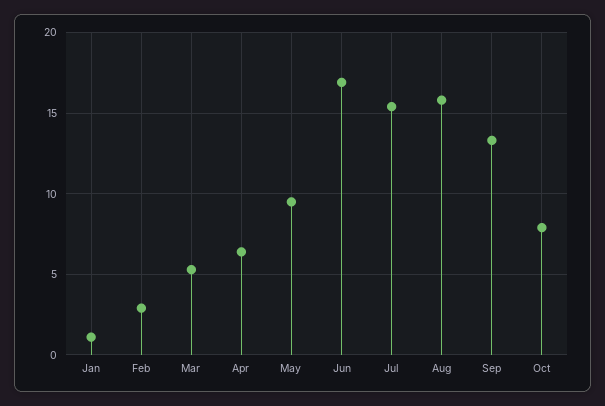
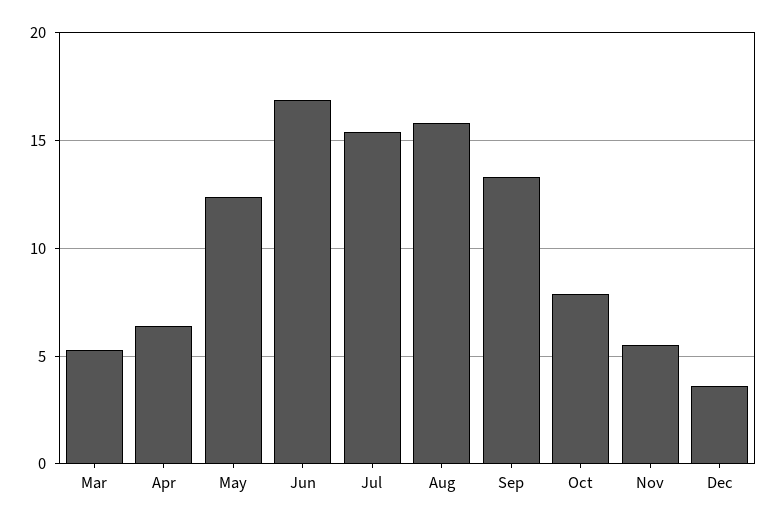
Jan: 1 -> none
Feb: 3 -> none
May: 9.5 -> 12.5
Nov: none -> 5.5
Dec: none -> 3.5

